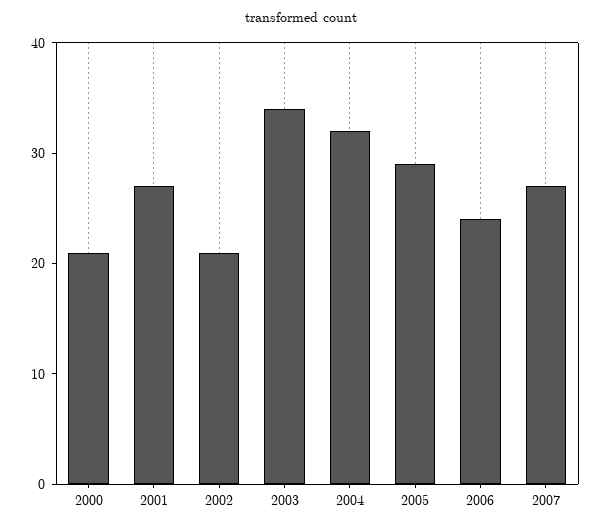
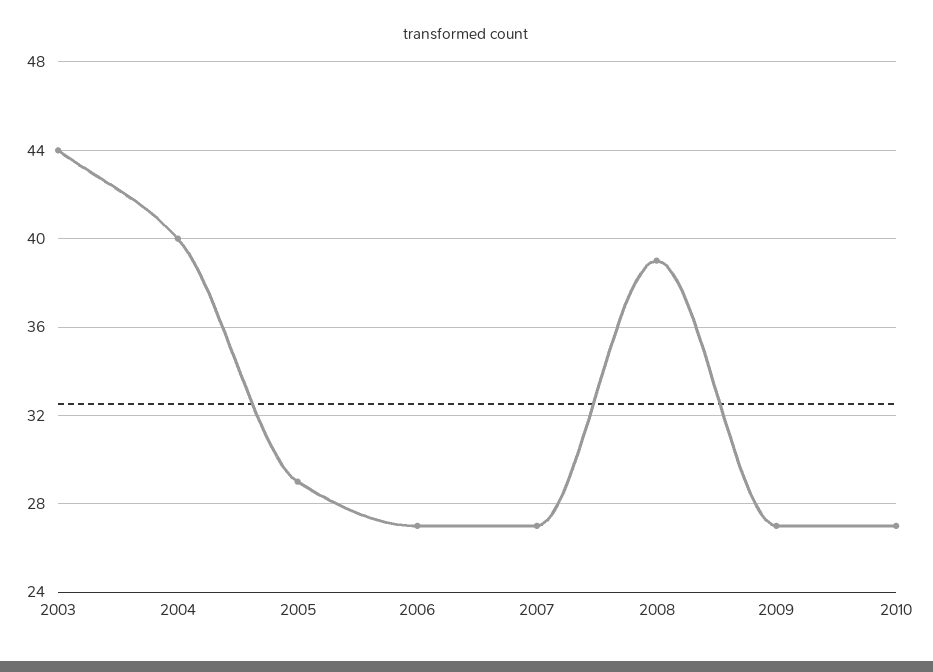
2000: 21 -> none
2001: 27 -> none
2002: 21 -> none
2003: 34 -> 44
2004: 32 -> 40
2006: 24 -> 27
2008: none -> 39
2009: none -> 27
2010: none -> 27

